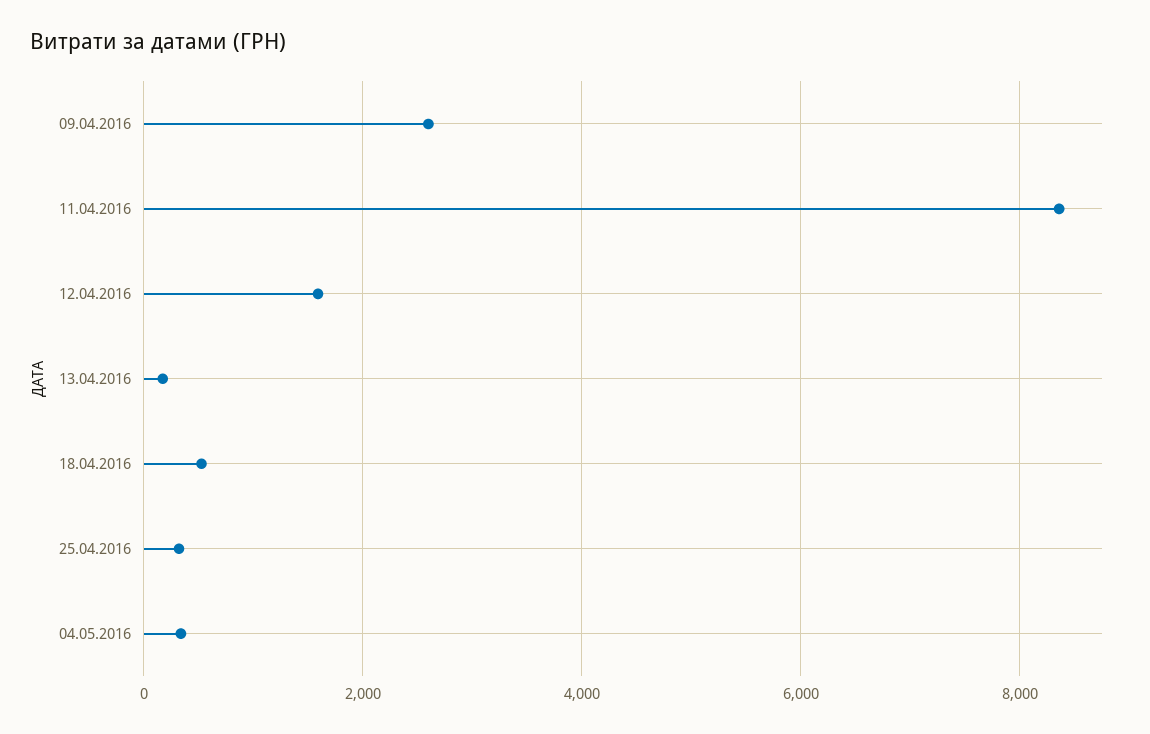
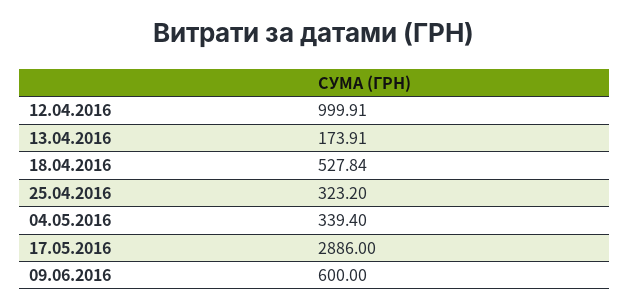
09.04.2016: 2600 -> none
11.04.2016: 8400 -> none
12.04.2016: 1600 -> 999.91
17.05.2016: none -> 2886
09.06.2016: none -> 600

